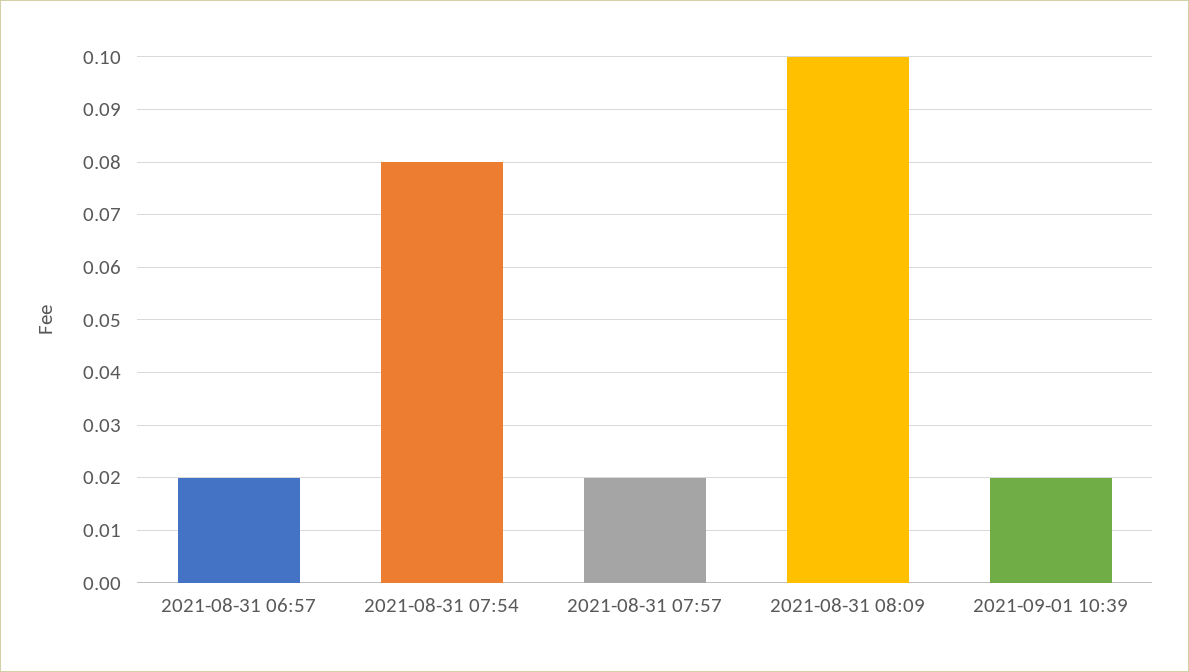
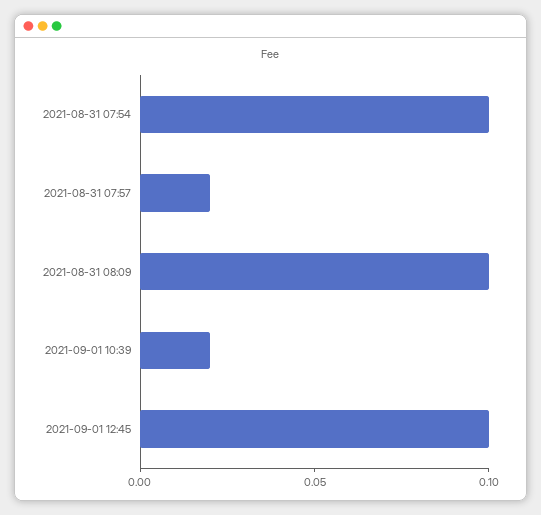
2021-08-31 06:57: 0.02 -> none
2021-08-31 07:54: 0.08 -> 0.1
2021-09-01 12:45: none -> 0.1

